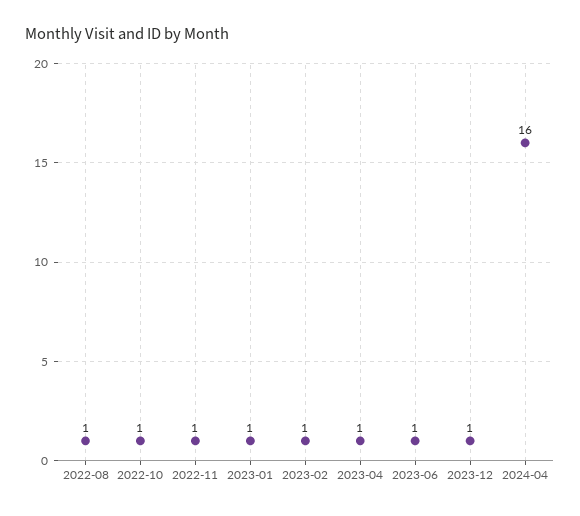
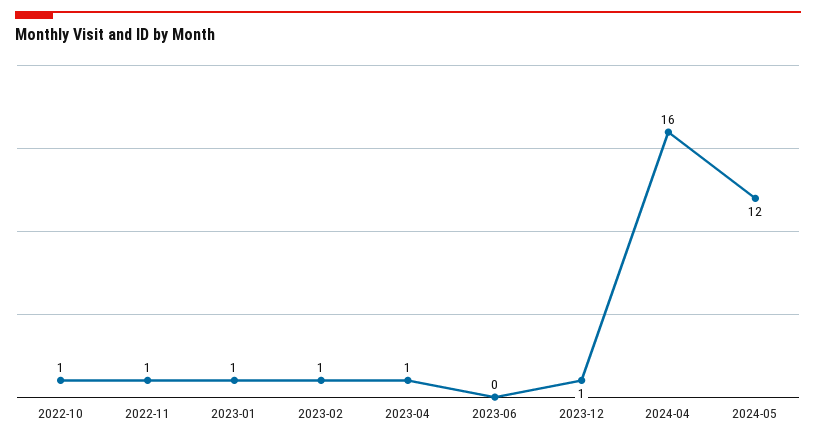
2022-08: 1 -> none
2023-06: 1 -> 0
2024-05: none -> 12

